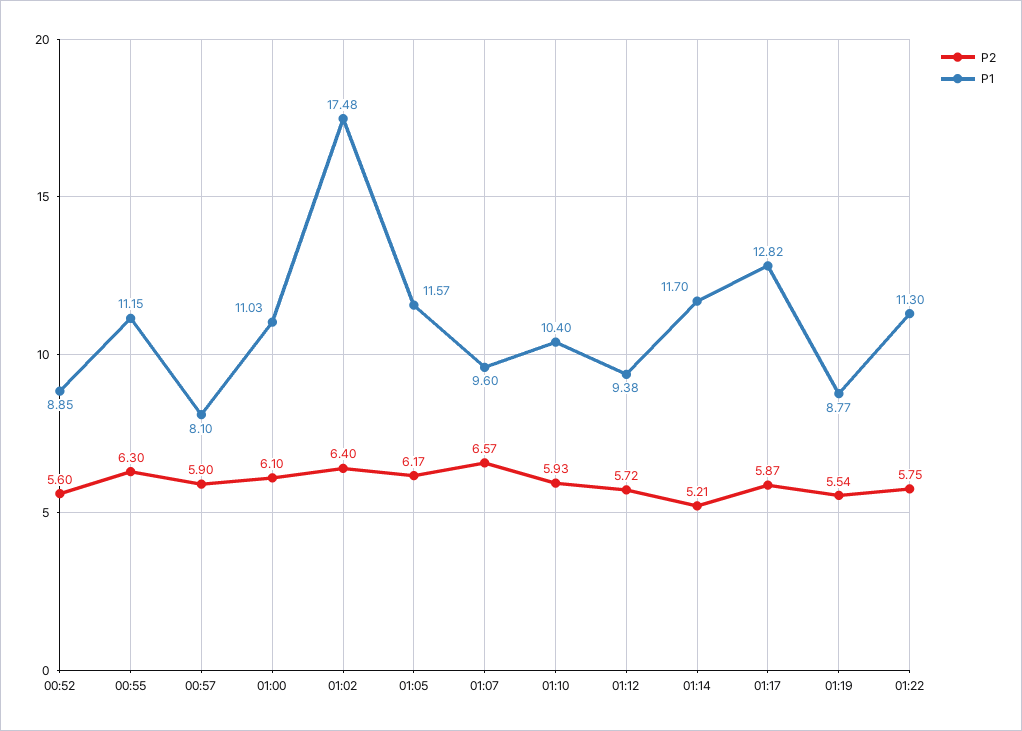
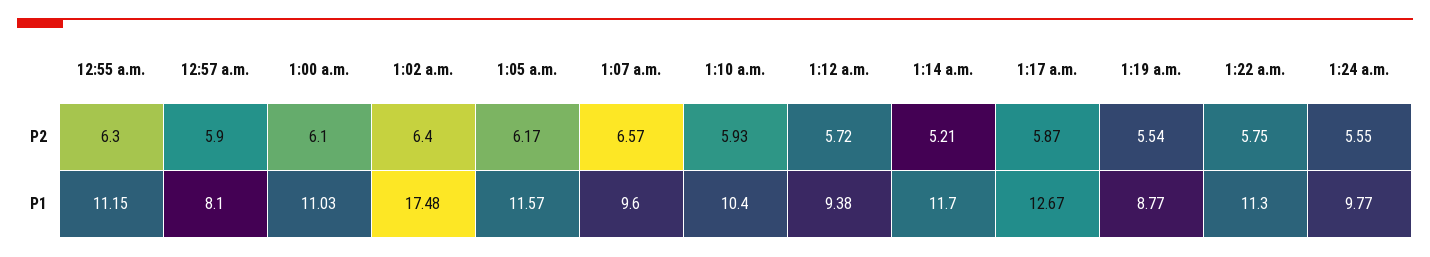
P2, 00:52: 5.6 -> none
P1, 00:52: 8.85 -> none
P1, 01:17: 12.82 -> 12.67
P2, 1:24 a.m.: none -> 5.55
P1, 1:24 a.m.: none -> 9.77

